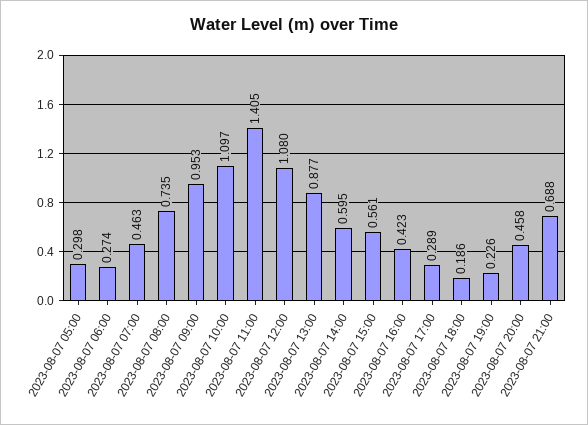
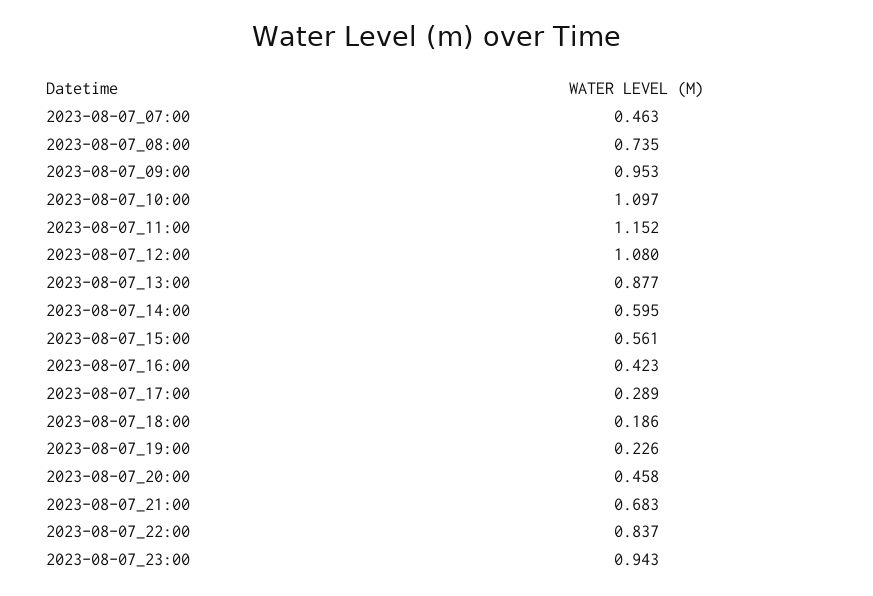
2023-08-07 05:00: 0.298 -> none
2023-08-07 06:00: 0.274 -> none
2023-08-07 11:00: 1.405 -> 1.152
2023-08-07 21:00: 0.688 -> 0.683
2023-08-07_22:00: none -> 0.837
2023-08-07_23:00: none -> 0.943

